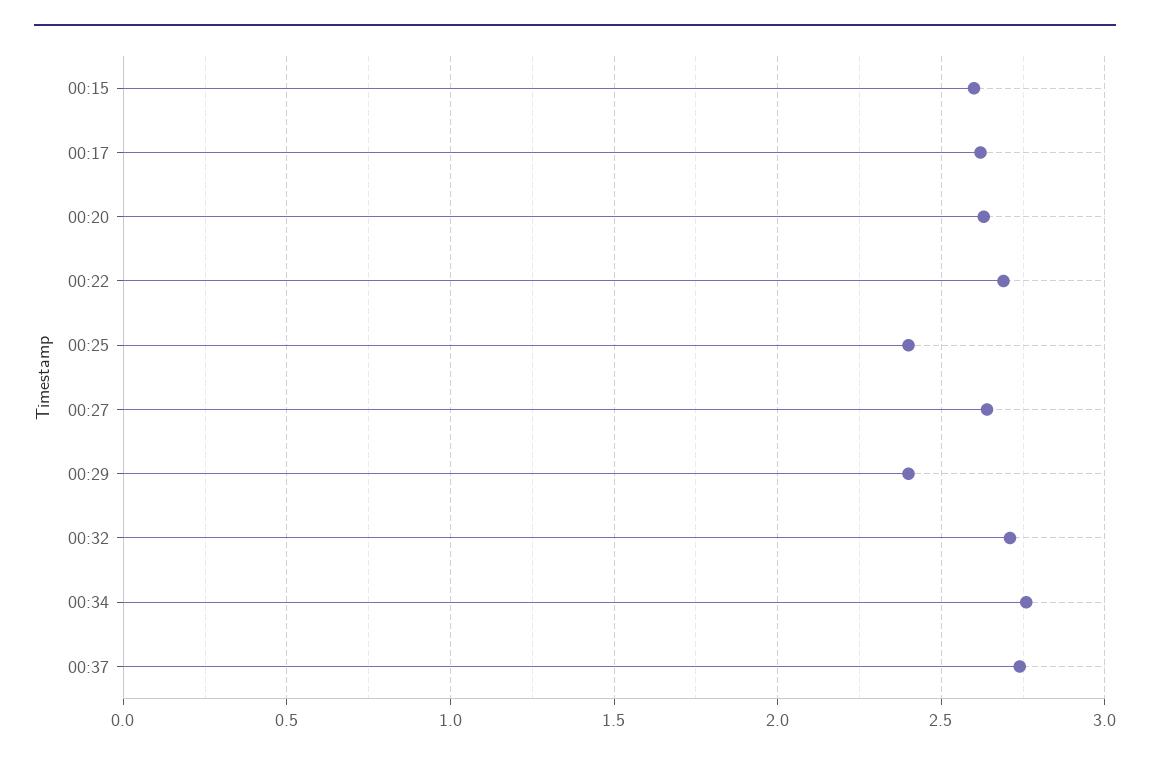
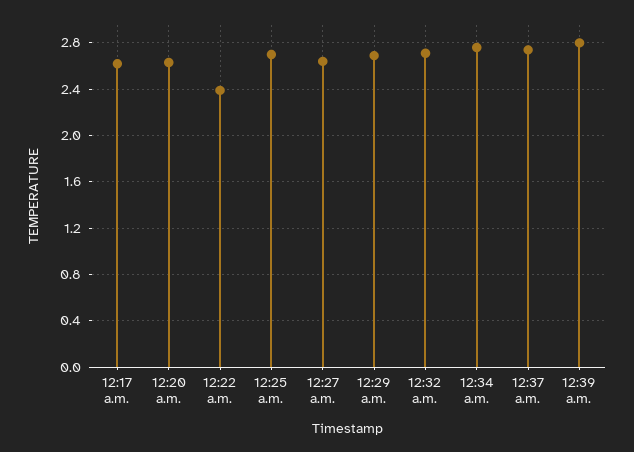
00:15: 2.6 -> none
00:22: 2.7 -> 2.4
00:25: 2.4 -> 2.7
00:29: 2.4 -> 2.7
12:39 a.m.: none -> 2.8

